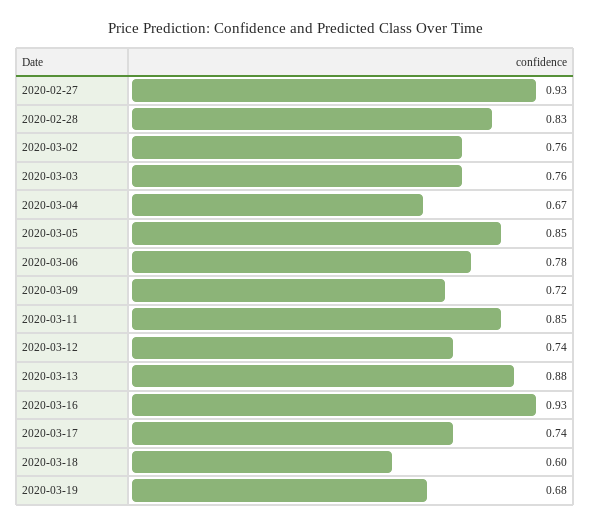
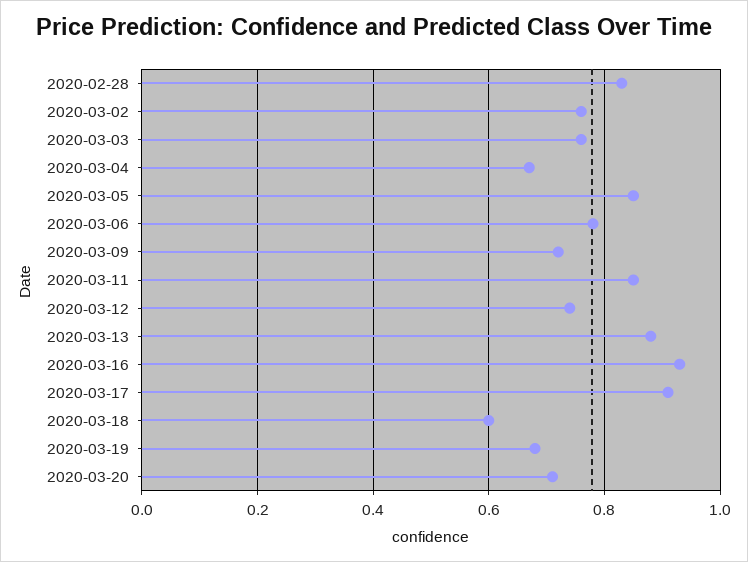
2020-02-27: 0.93 -> none
2020-03-17: 0.74 -> 0.9
2020-03-20: none -> 0.7

